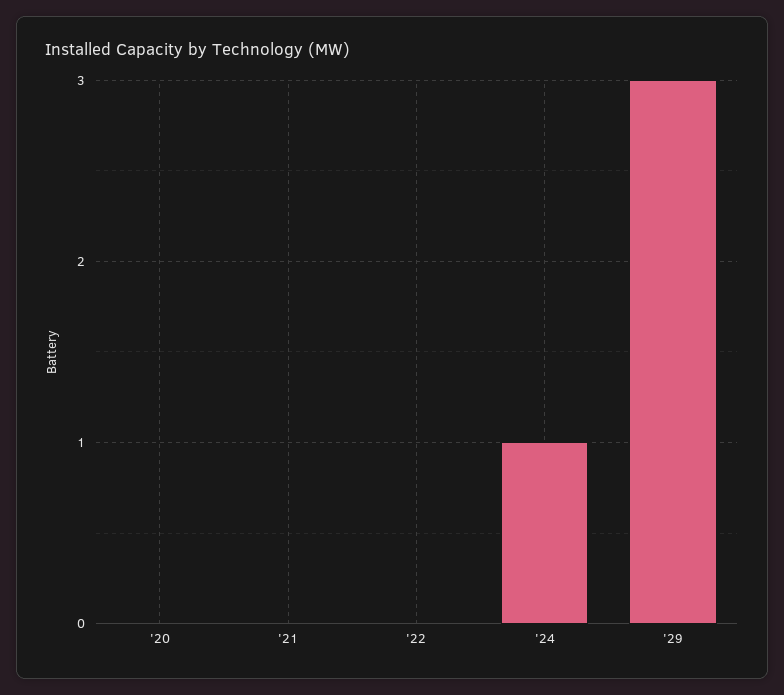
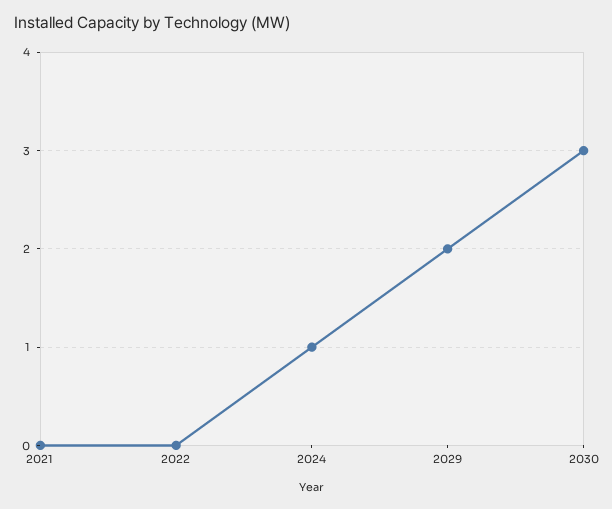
'20: 0 -> none
'29: 3 -> 2
2030: none -> 3

